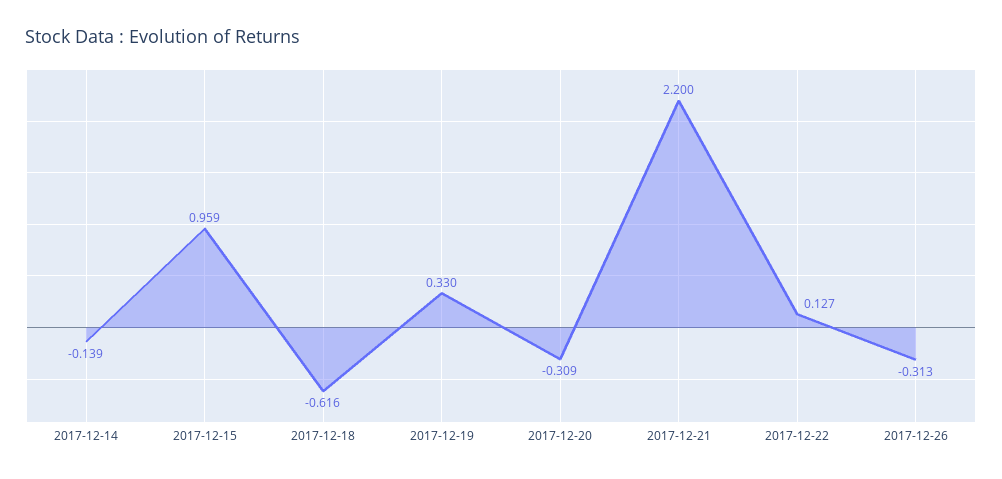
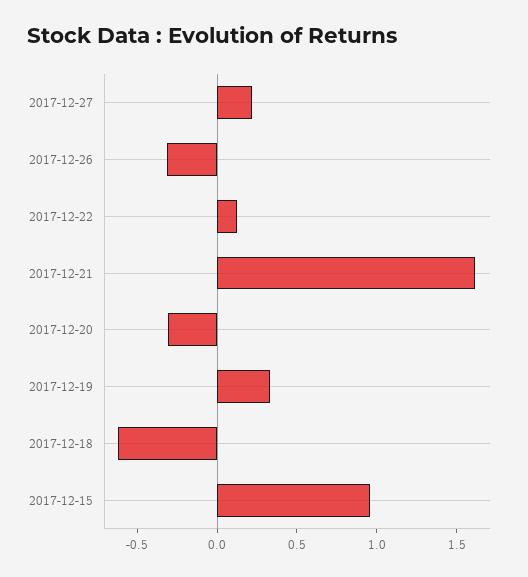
2017-12-14: -0.139 -> none
2017-12-21: 2.2 -> 1.6
2017-12-27: none -> 0.2

